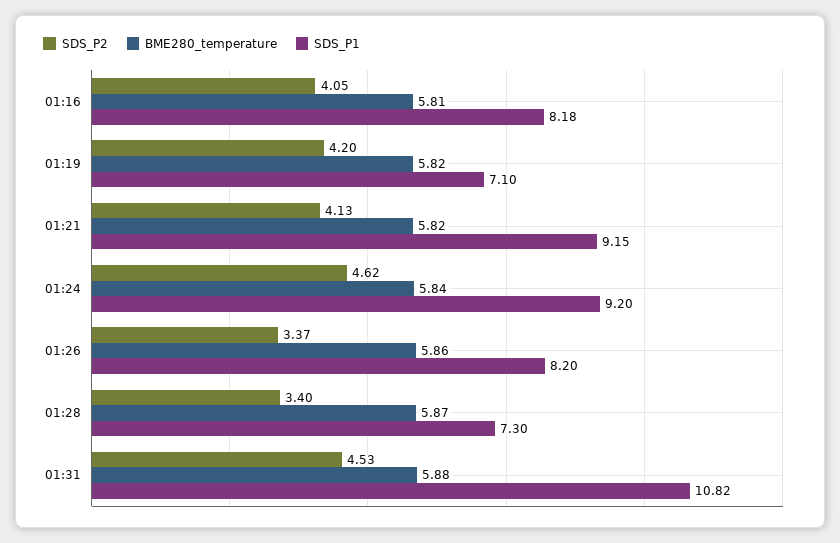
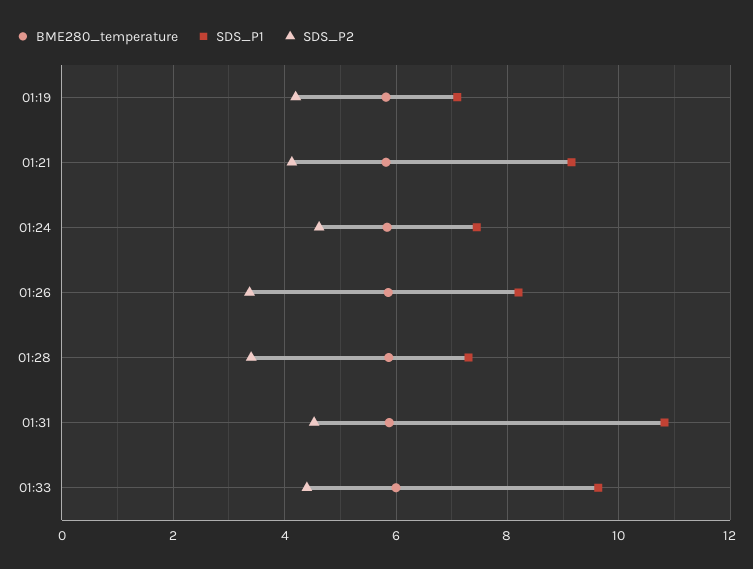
SDS_P2, 01:16: 4.05 -> none
BME280_temperature, 01:16: 5.81 -> none
SDS_P1, 01:16: 8.18 -> none
SDS_P1, 01:24: 9.2 -> 7.4
BME280_temperature, 01:33: none -> 6
SDS_P1, 01:33: none -> 9.6
SDS_P2, 01:33: none -> 4.4

